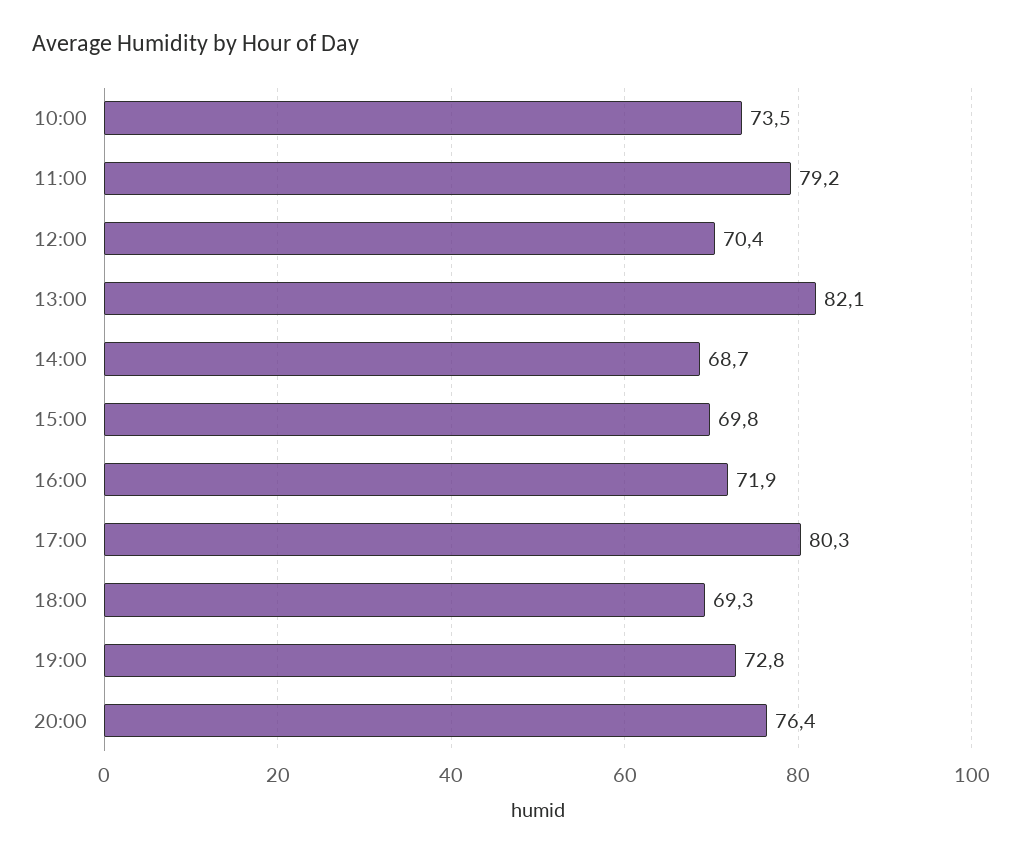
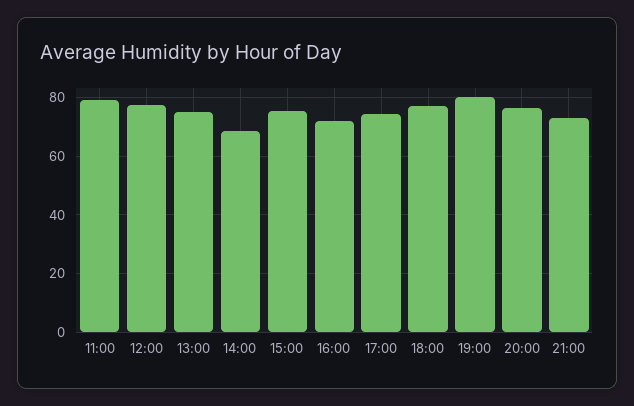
10:00: 73.5 -> none
12:00: 70.4 -> 77.5
13:00: 82.1 -> 75
15:00: 69.8 -> 75
17:00: 80.3 -> 75
18:00: 69.3 -> 77.5
19:00: 72.8 -> 80
21:00: none -> 72.5

